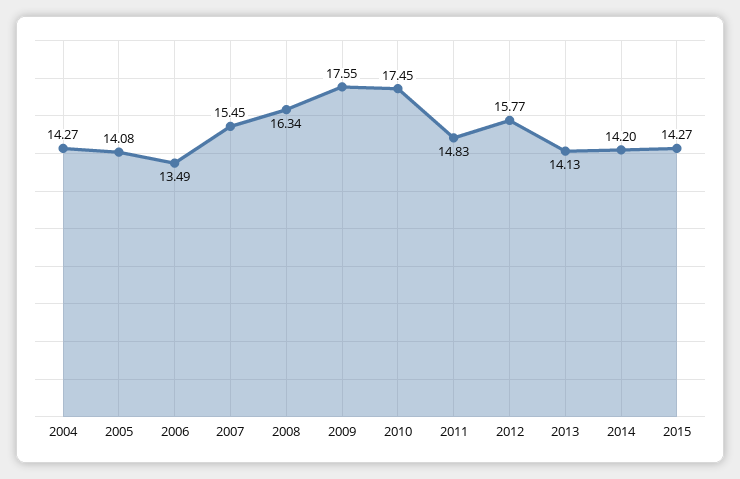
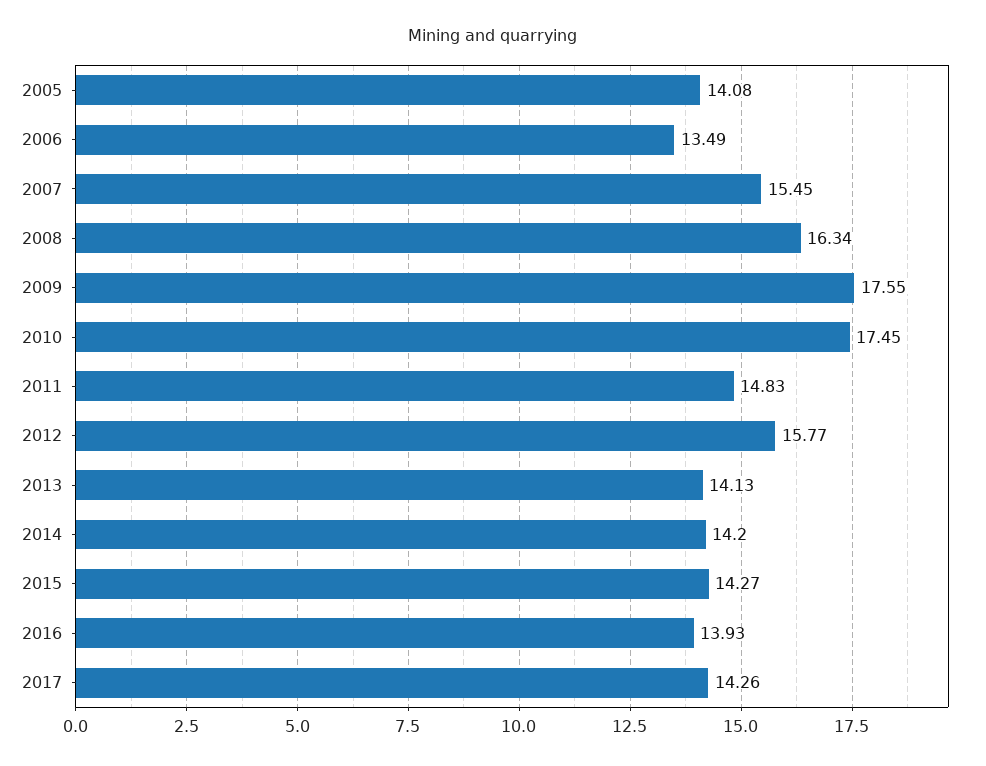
2004: 14.27 -> none
2016: none -> 13.93
2017: none -> 14.26

